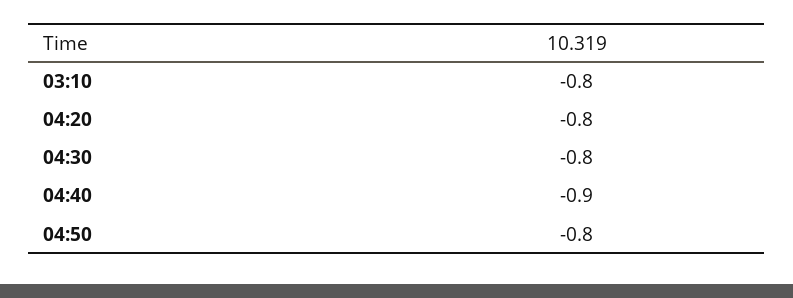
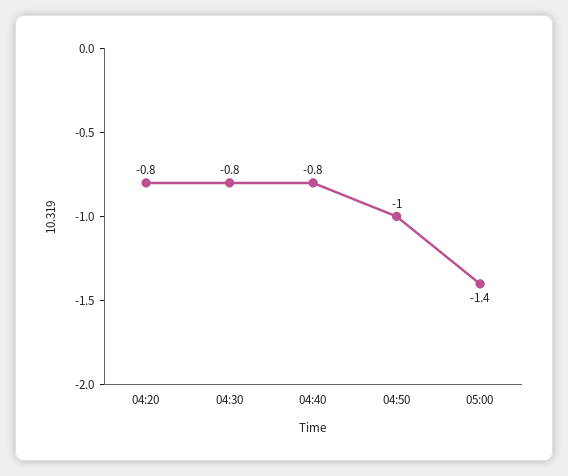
03:10: -0.8 -> none
04:40: -0.9 -> -0.8
04:50: -0.8 -> -1
05:00: none -> -1.4

